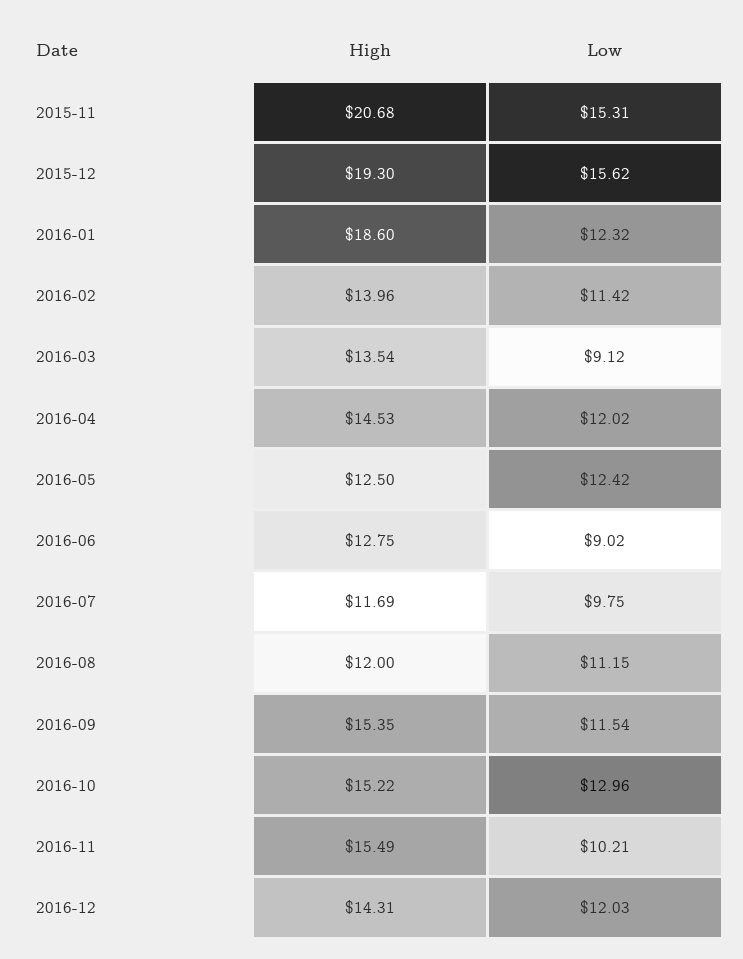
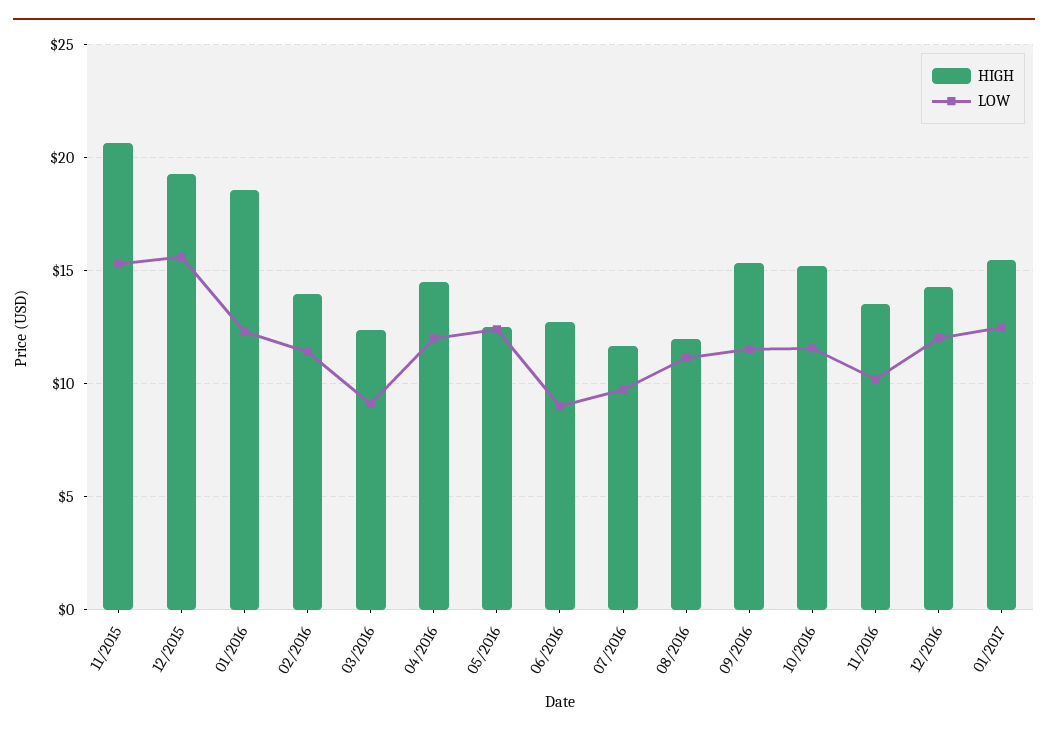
High, 2016-03: 13.54 -> 12.5
Low, 2016-10: 12.96 -> 11.5
High, 2016-11: 15.49 -> 13.5
High, 01/2017: none -> 15.5
Low, 01/2017: none -> 12.5

